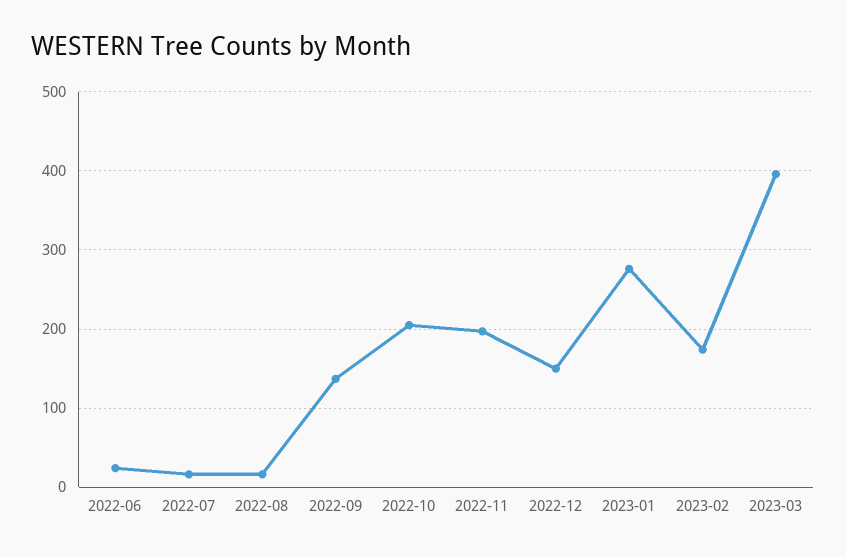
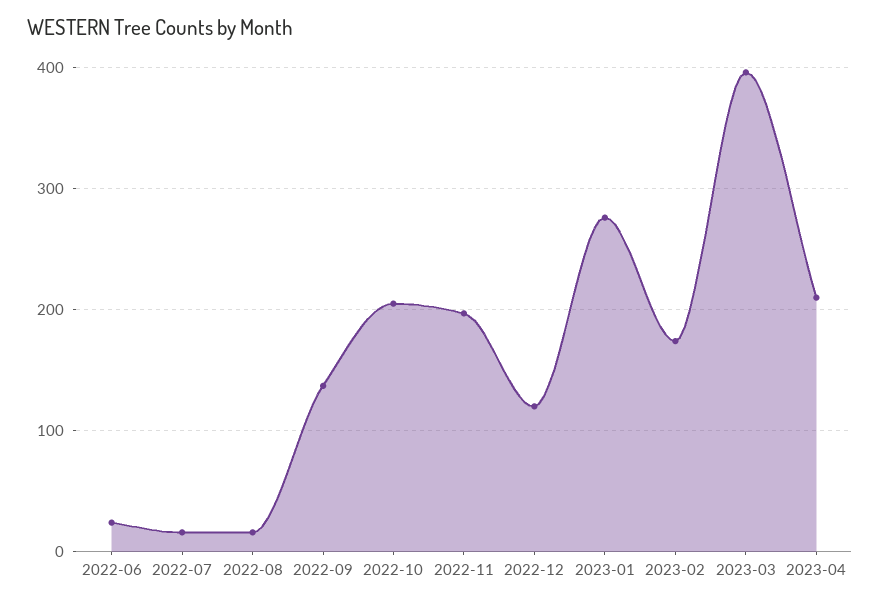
2022-12: 150 -> 120
2023-04: none -> 210

